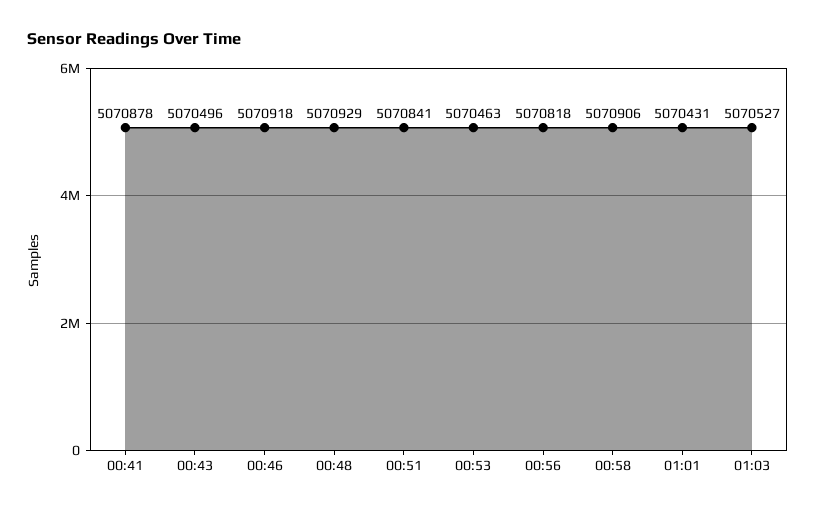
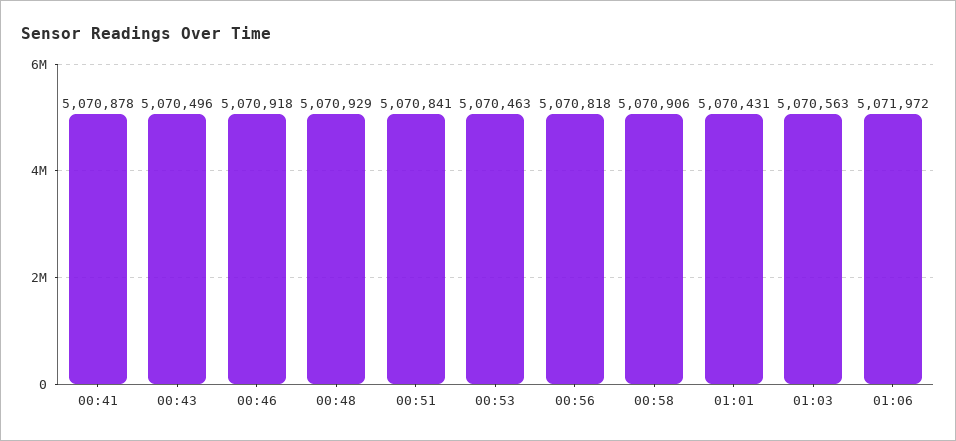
01:03: 5070527 -> 5070563
01:06: none -> 5071972

